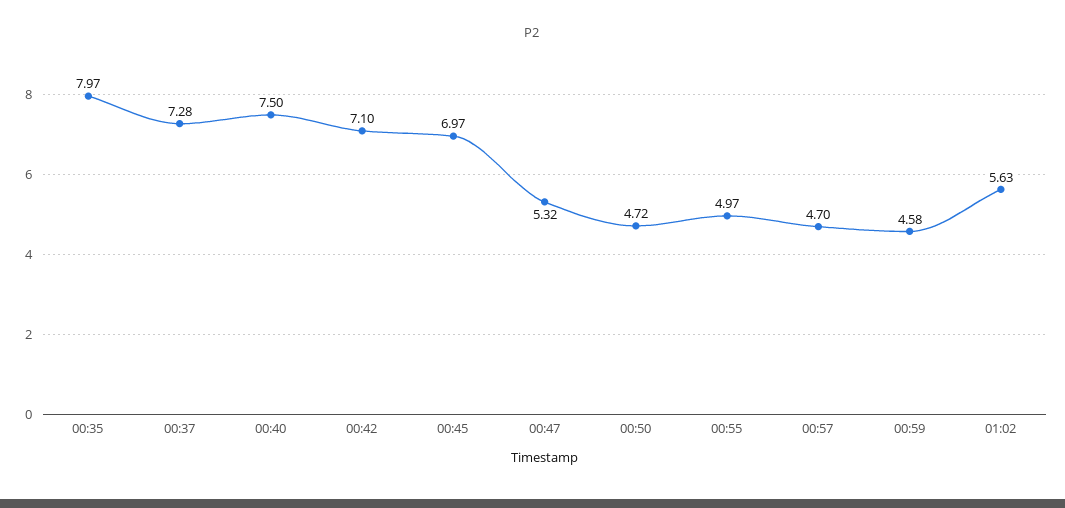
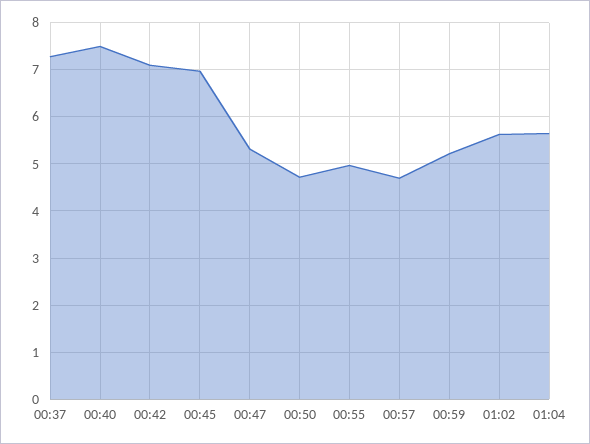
00:35: 7.97 -> none
00:59: 4.58 -> 5.2
01:04: none -> 5.6

